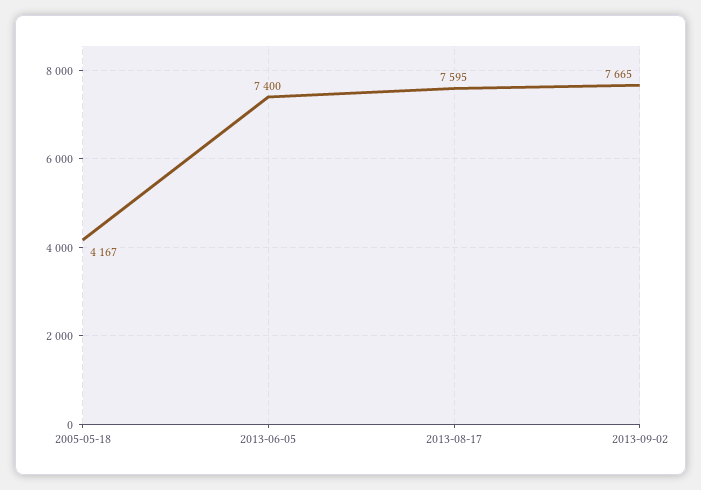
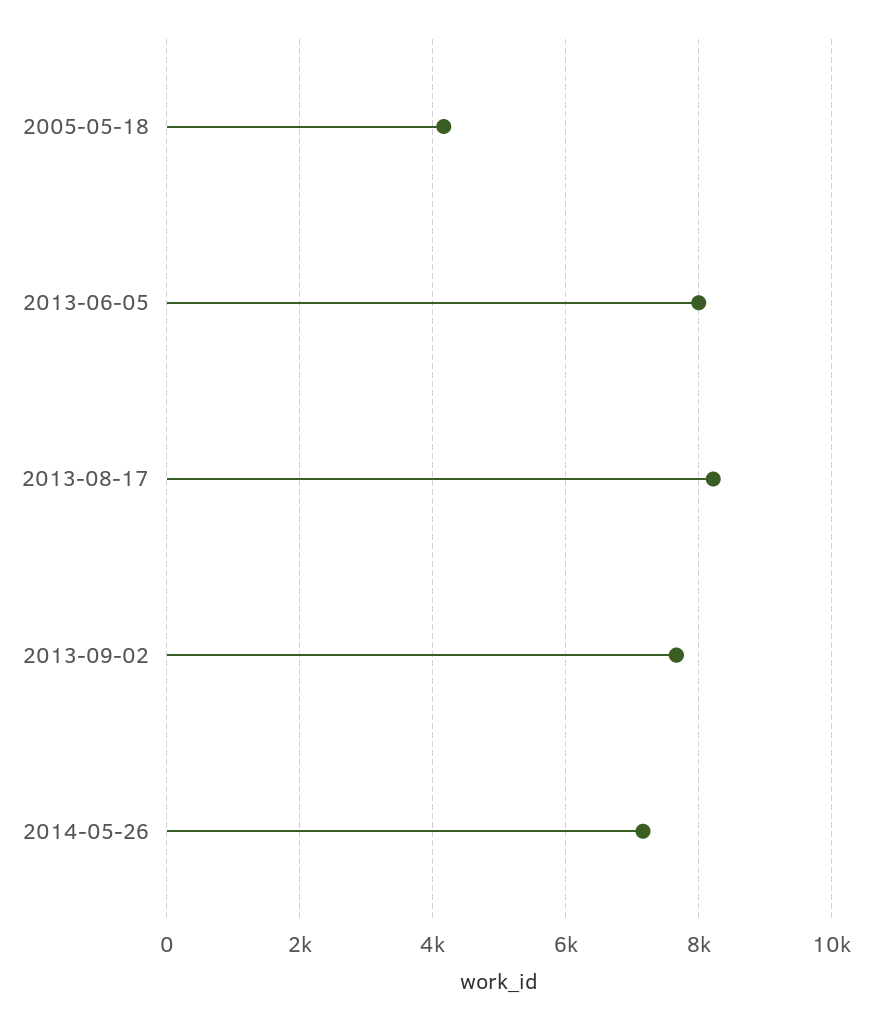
2013-06-05: 7400 -> 8000
2013-08-17: 7595 -> 8200
2014-05-26: none -> 7200

